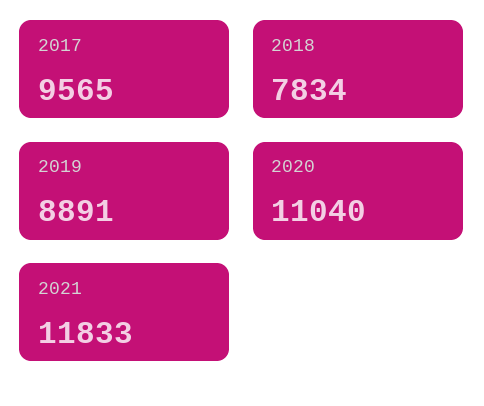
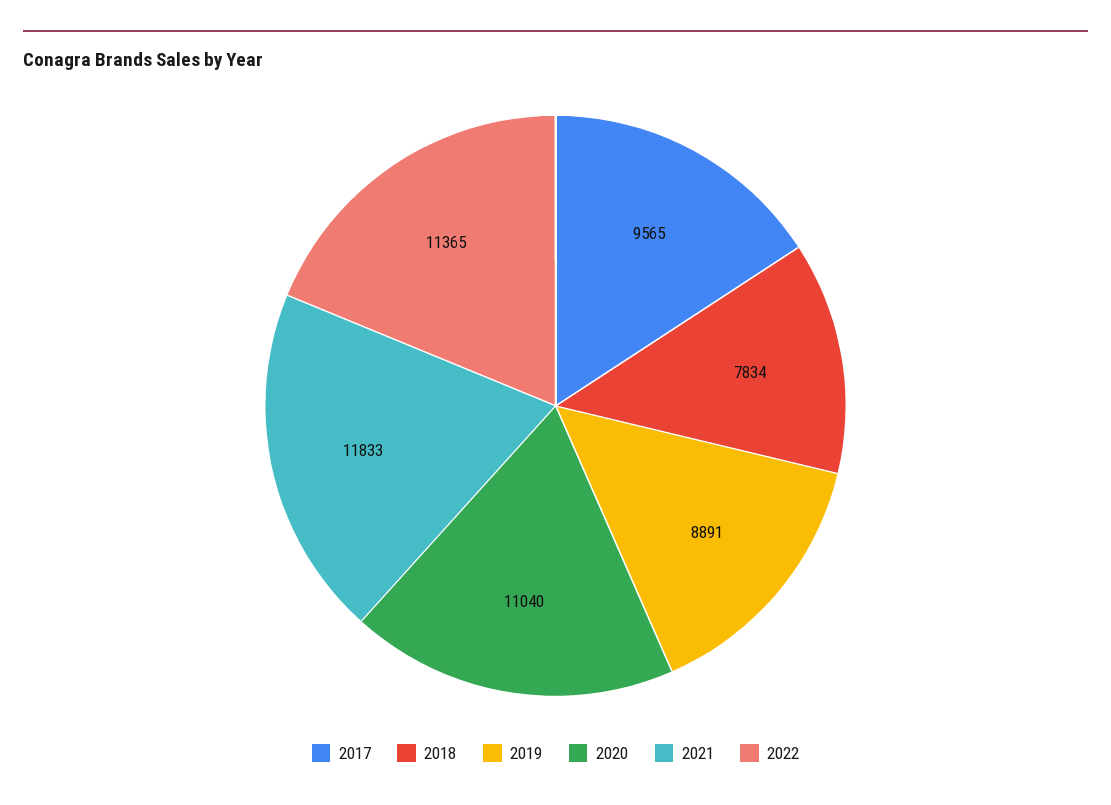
2022: none -> 11365

